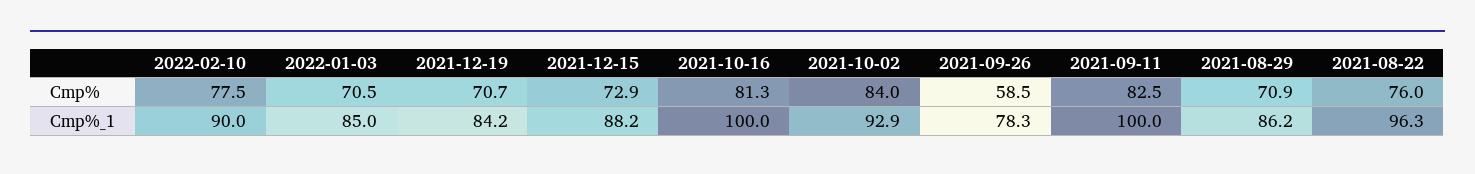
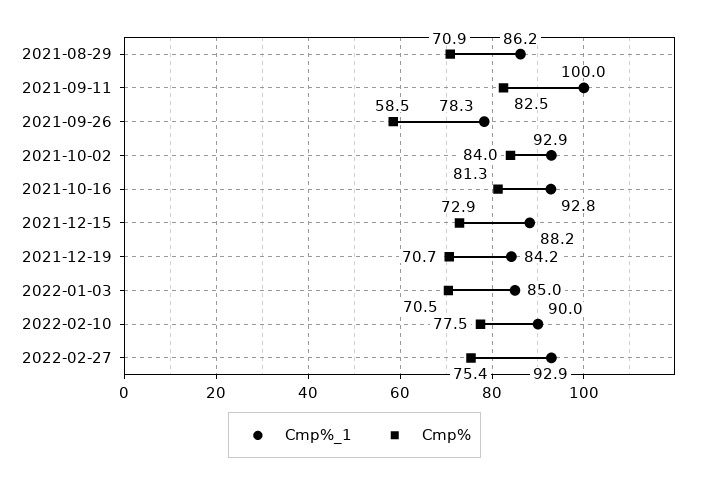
Cmp%, 2021-08-22: 76 -> none
Cmp%_1, 2021-10-16: 100 -> 92.8
Cmp%_1, 2021-08-22: 96.3 -> none
Cmp%_1, 2022-02-27: none -> 92.9
Cmp%, 2022-02-27: none -> 75.4

